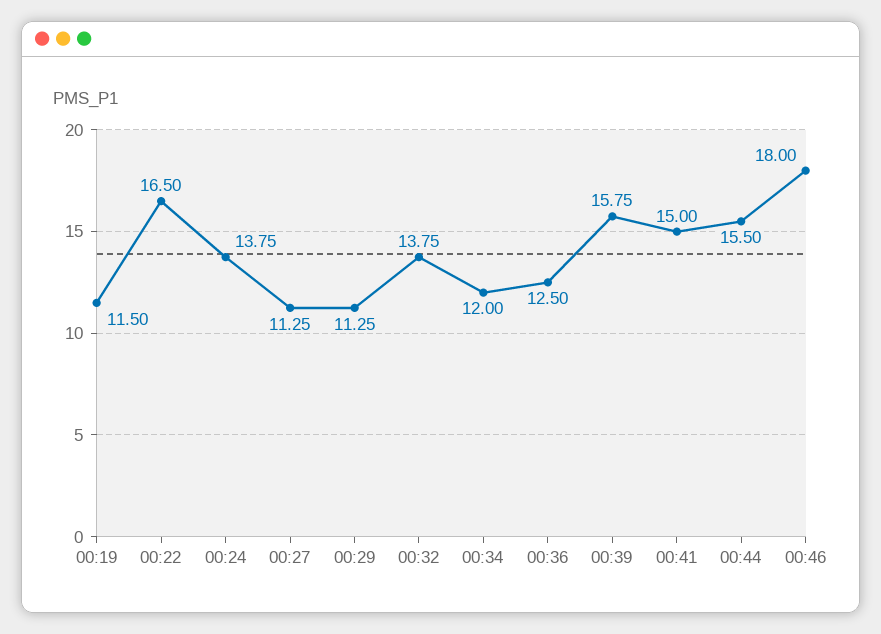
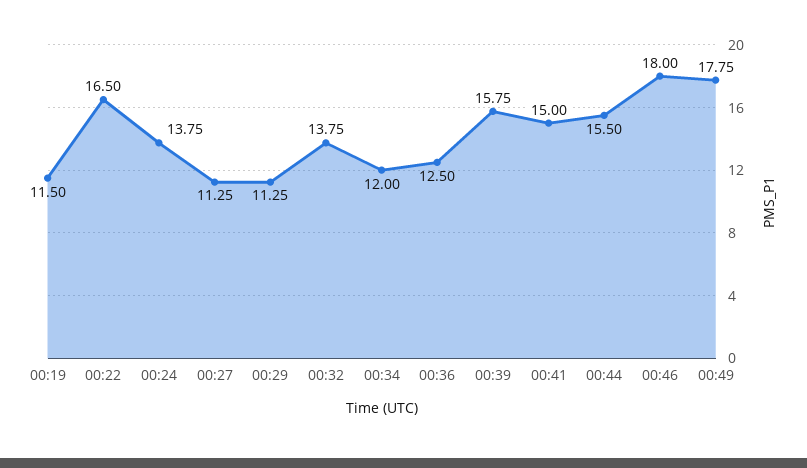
00:49: none -> 17.75

